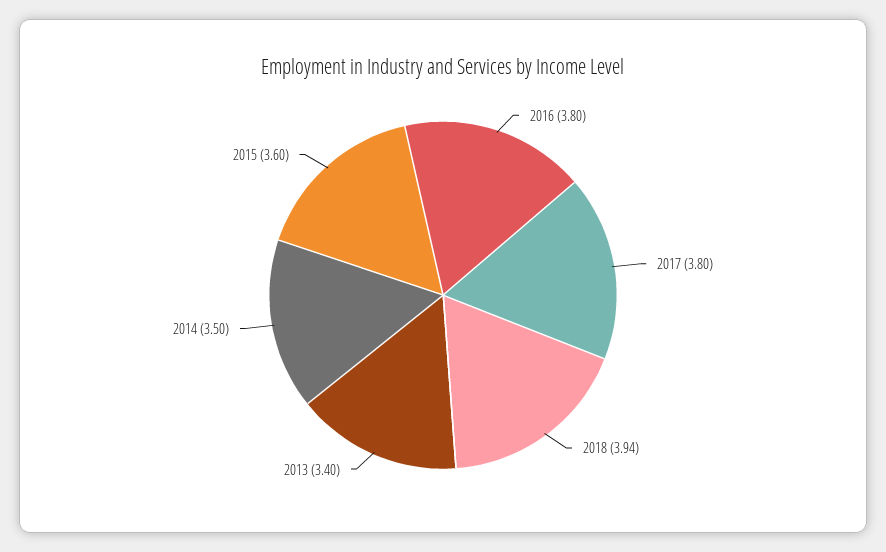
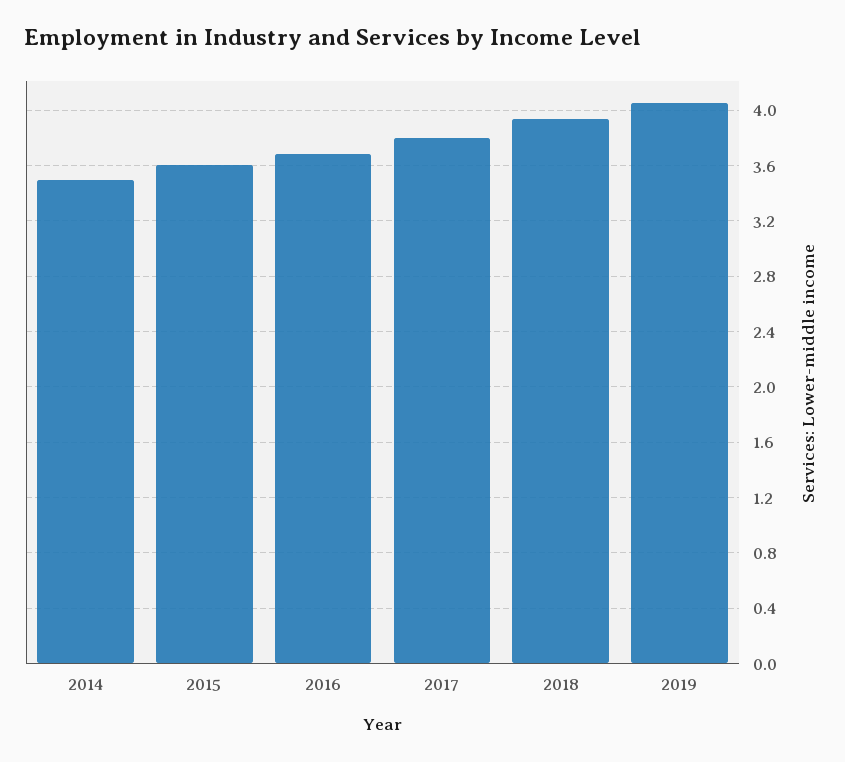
2016: 3.8 -> 3.7
2013: 3.4 -> none
2019: none -> 4.05

